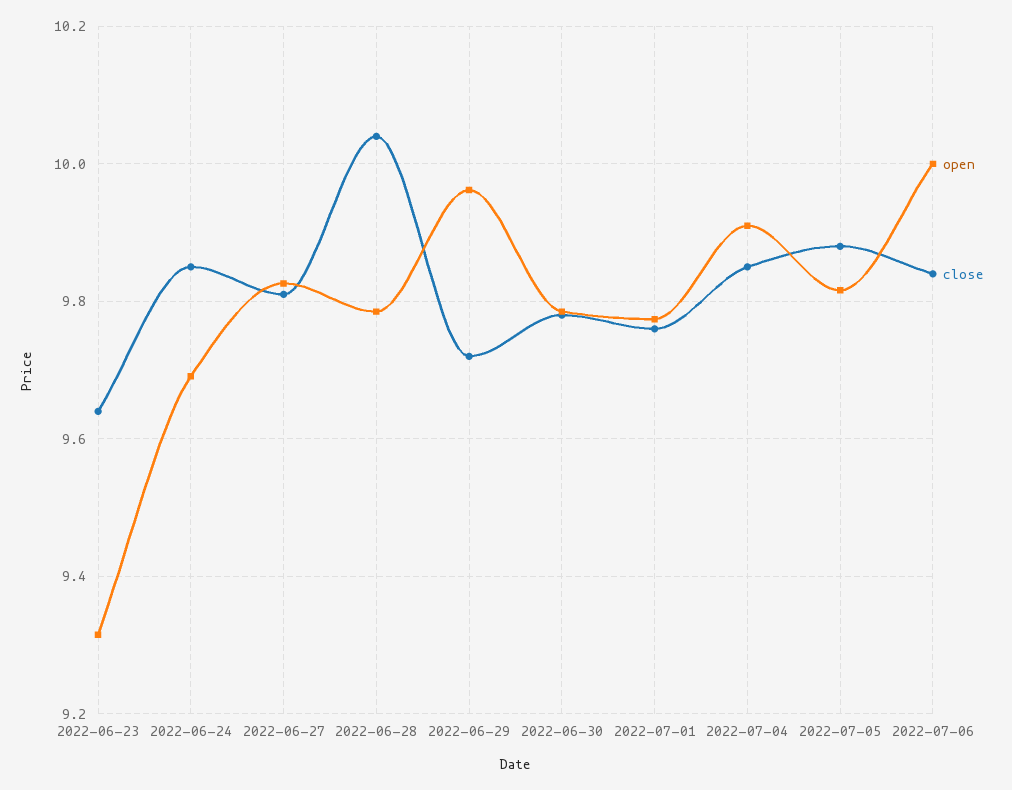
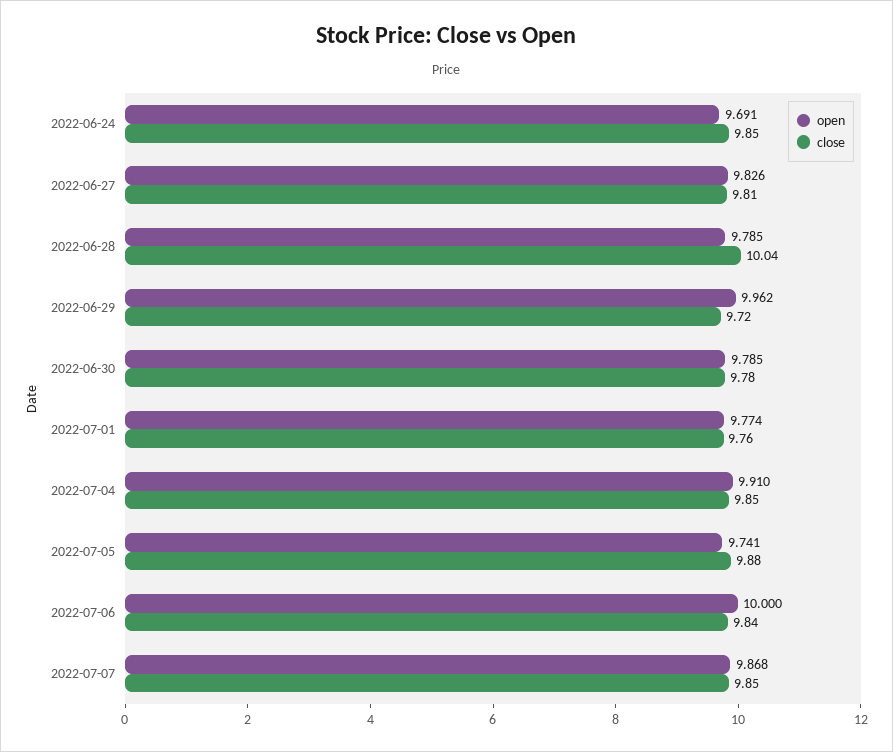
open, 2022-06-23: 9.32 -> none
close, 2022-06-23: 9.64 -> none
open, 2022-07-05: 9.82 -> 9.741
open, 2022-07-07: none -> 9.868
close, 2022-07-07: none -> 9.85

